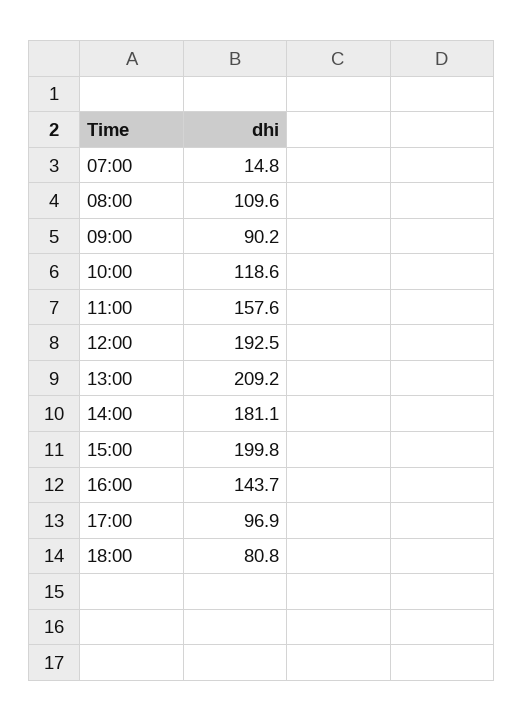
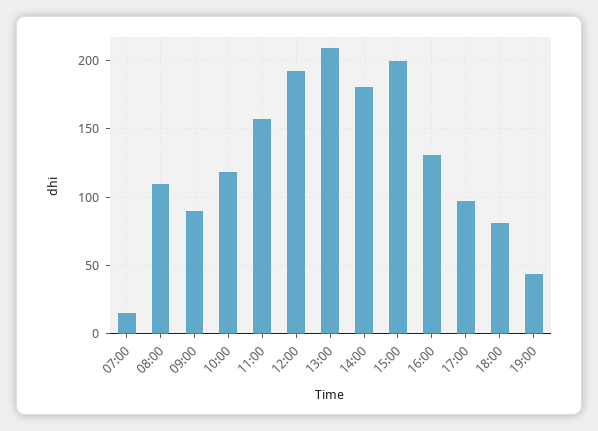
16:00: 143.7 -> 130
19:00: none -> 45

